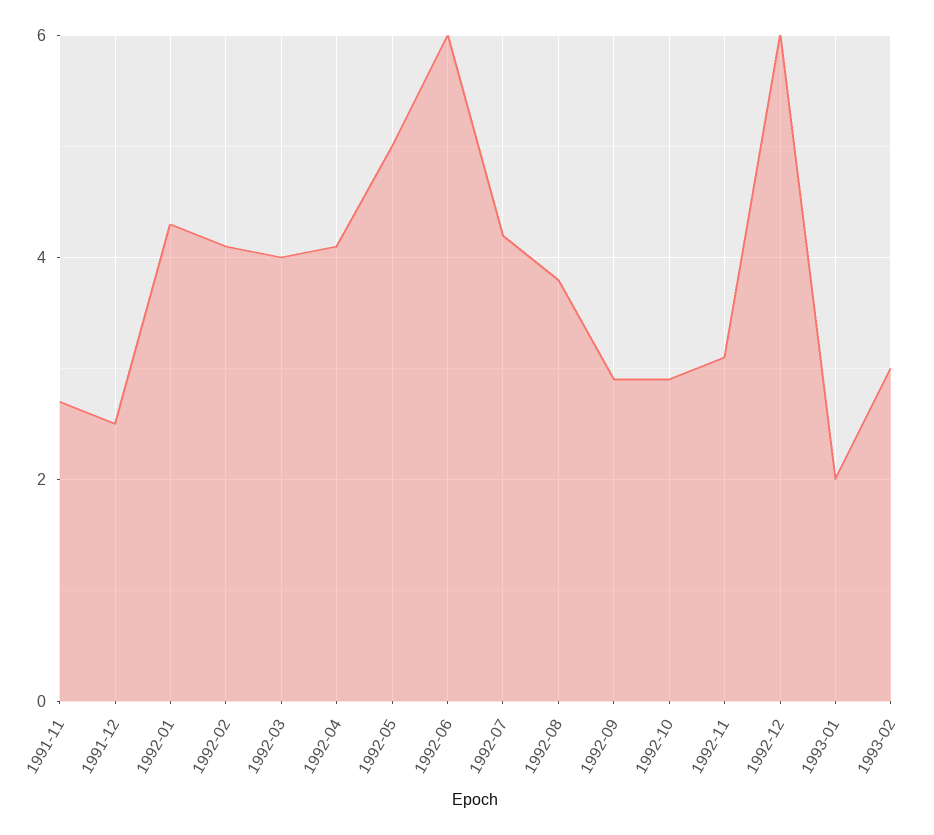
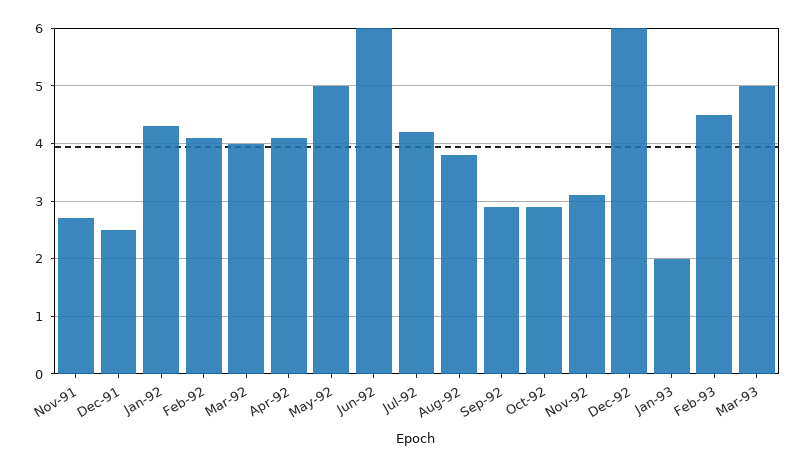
1993-02: 3 -> 4.5
Mar-93: none -> 5

